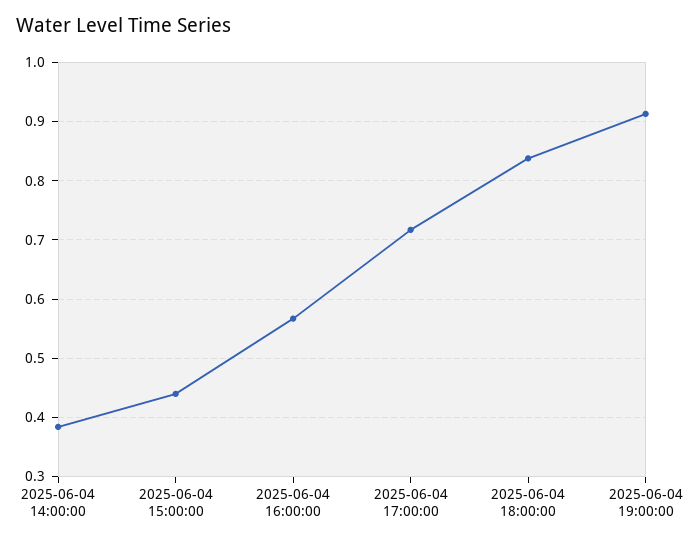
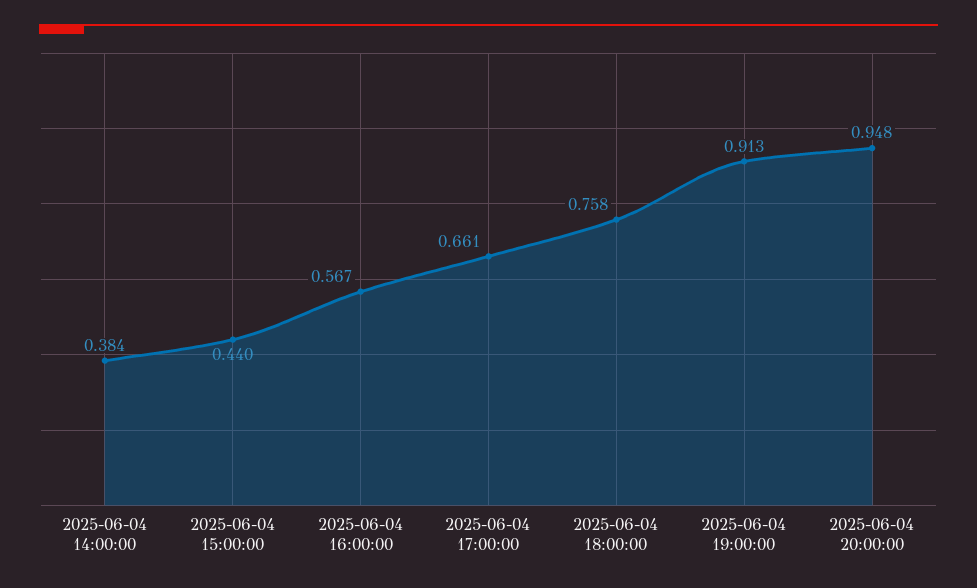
2025-06-04 17:00:00: 0.72 -> 0.661
2025-06-04 18:00:00: 0.84 -> 0.758
2025-06-04 20:00:00: none -> 0.948

